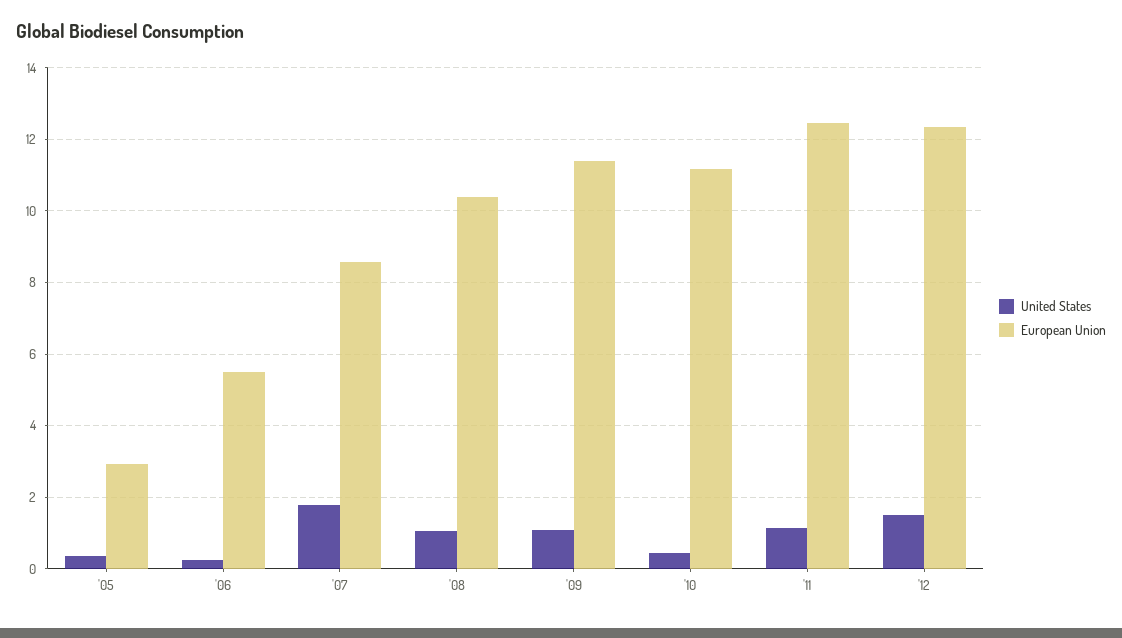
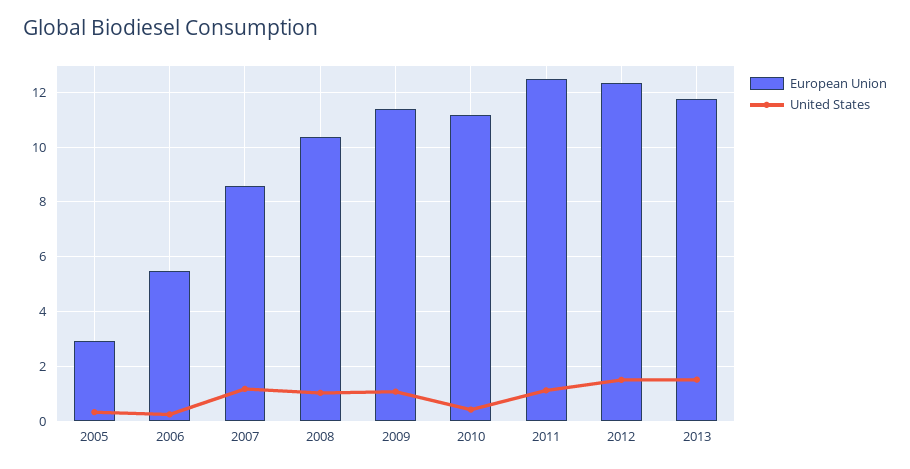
United States, '07: 1.8 -> 1.25
European Union, 2013: none -> 11.75
United States, 2013: none -> 1.5

